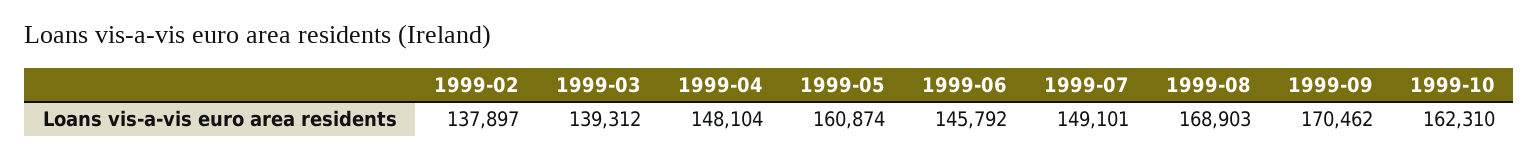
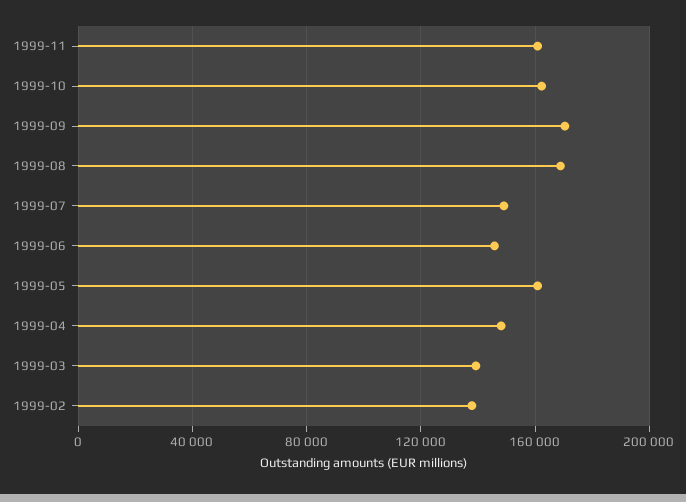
1999-11: none -> 160000

